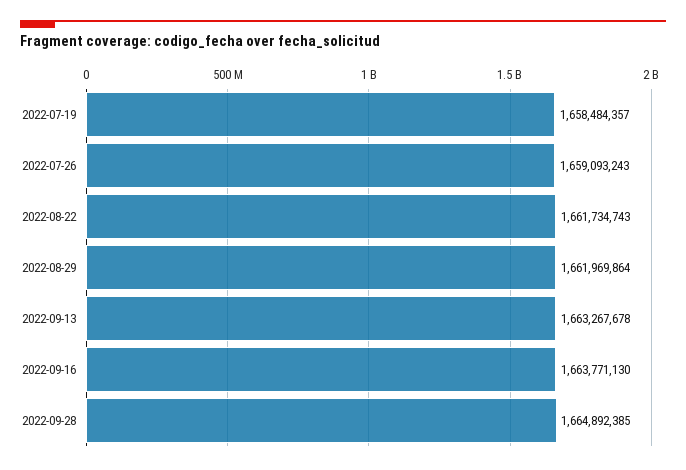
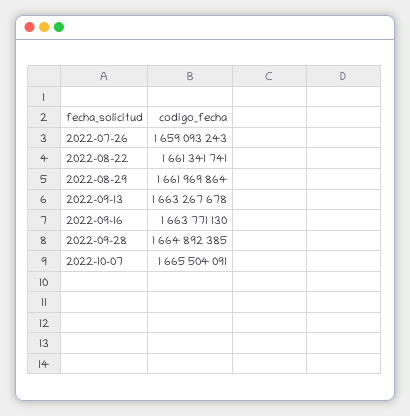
2022-07-19: 1658484357 -> none
2022-08-22: 1661734743 -> 1661341741
2022-10-07: none -> 1665504091

